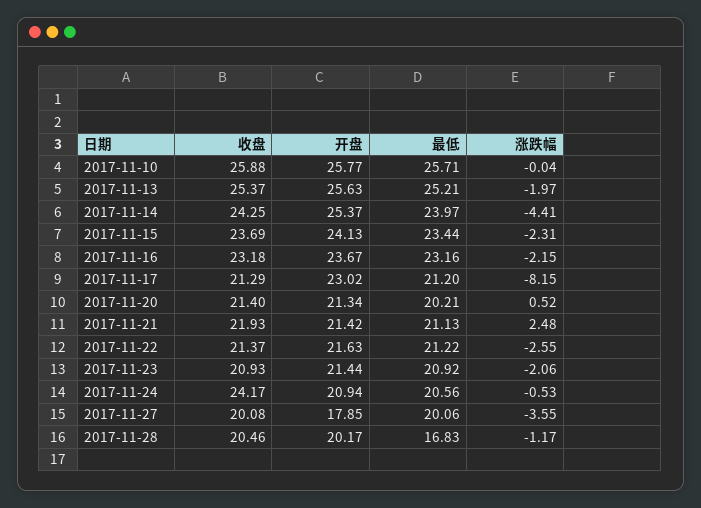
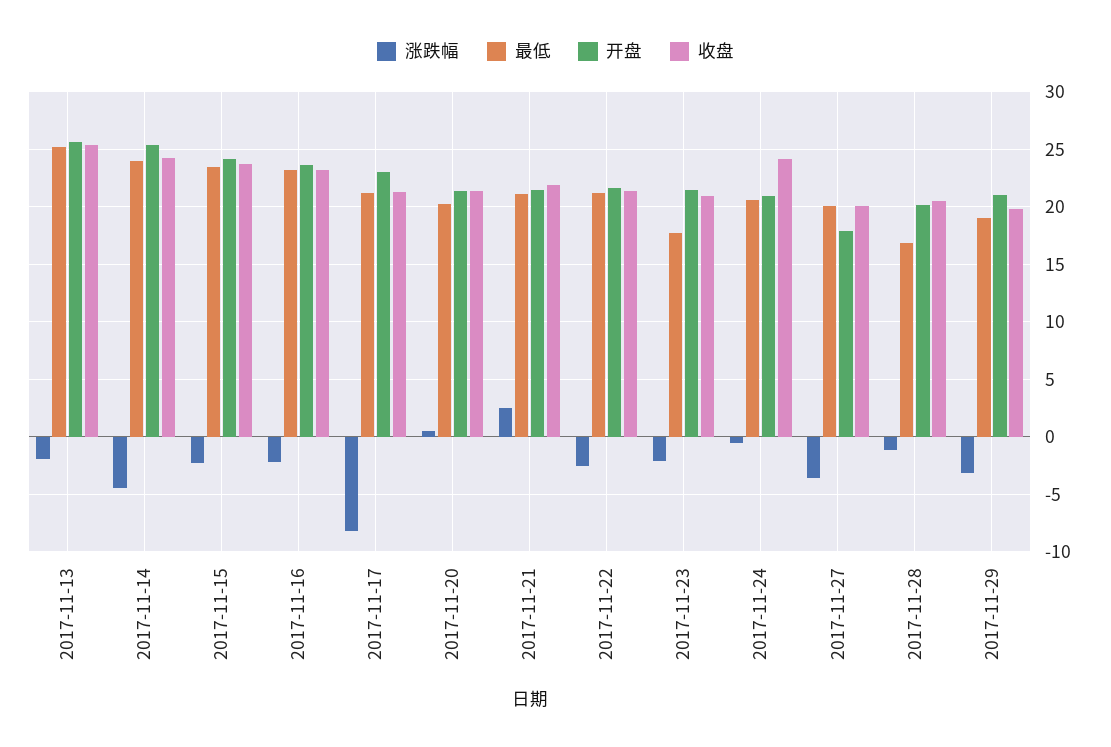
收盘, 2017-11-10: 25.88 -> none
开盘, 2017-11-10: 25.77 -> none
最低, 2017-11-10: 25.71 -> none
涨跌幅, 2017-11-10: -0.04 -> none
最低, 2017-11-23: 20.92 -> 18
涨跌幅, 2017-11-29: none -> -3
最低, 2017-11-29: none -> 19
开盘, 2017-11-29: none -> 21
收盘, 2017-11-29: none -> 20

